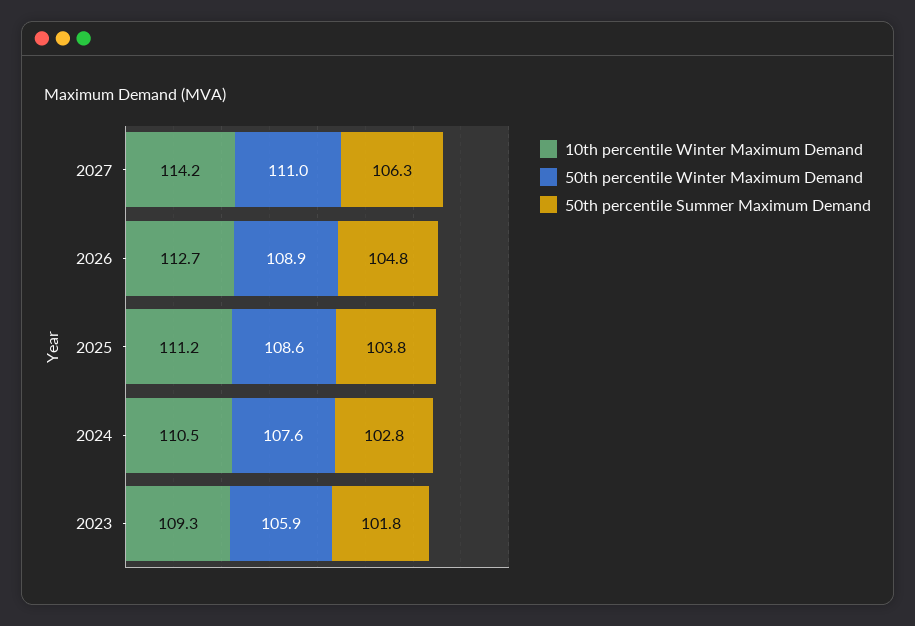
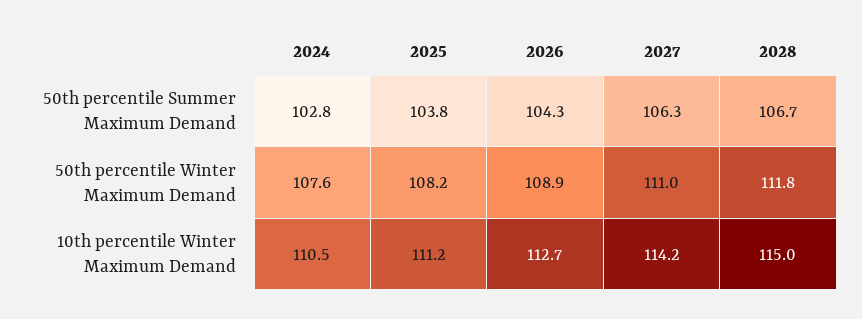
50th percentile Summer Maximum Demand, 2026: 104.8 -> 104.3
50th percentile Winter Maximum Demand, 2025: 108.6 -> 108.2
10th percentile Winter Maximum Demand, 2023: 109.3 -> none
50th percentile Winter Maximum Demand, 2023: 105.9 -> none
50th percentile Summer Maximum Demand, 2023: 101.8 -> none
50th percentile Summer Maximum Demand, 2028: none -> 106.7
50th percentile Winter Maximum Demand, 2028: none -> 111.8
10th percentile Winter Maximum Demand, 2028: none -> 115

